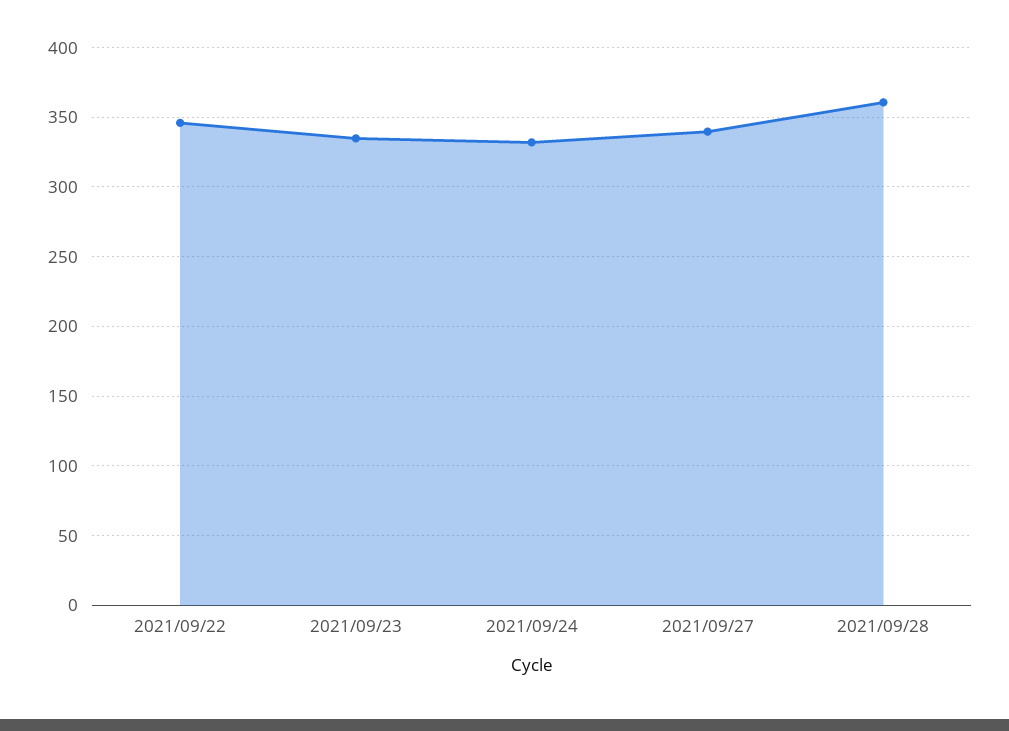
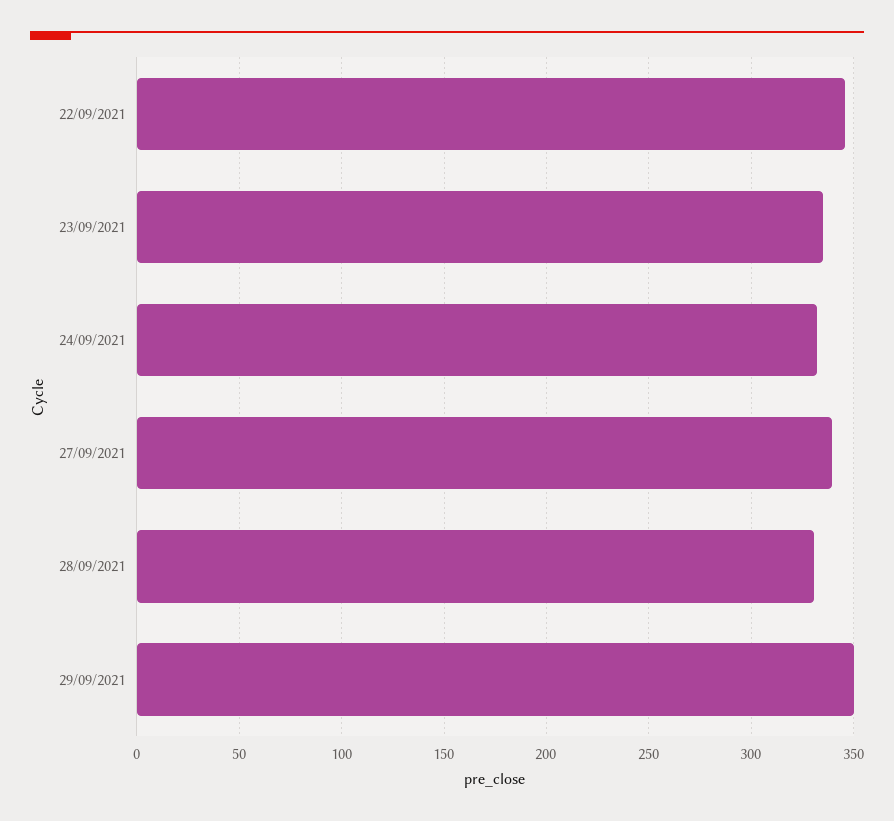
2021/09/28: 360 -> 330
29/09/2021: none -> 350

